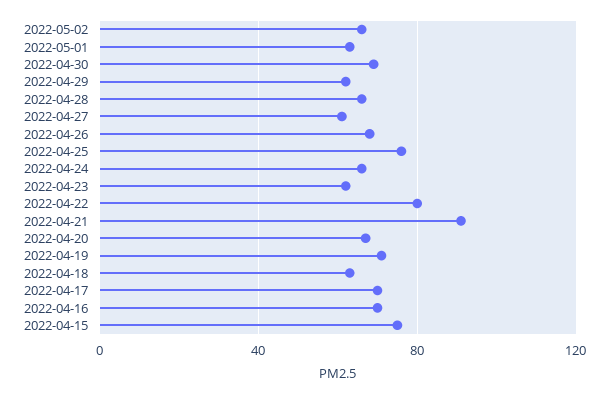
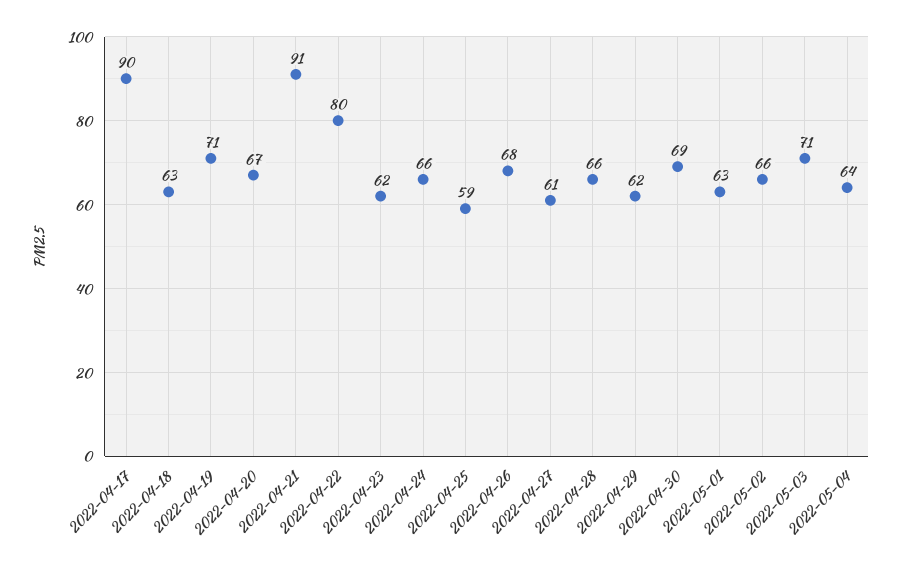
2022-04-25: 75 -> 59
2022-04-17: 70 -> 90
2022-04-16: 70 -> none
2022-04-15: 75 -> none
2022-05-03: none -> 71
2022-05-04: none -> 64

